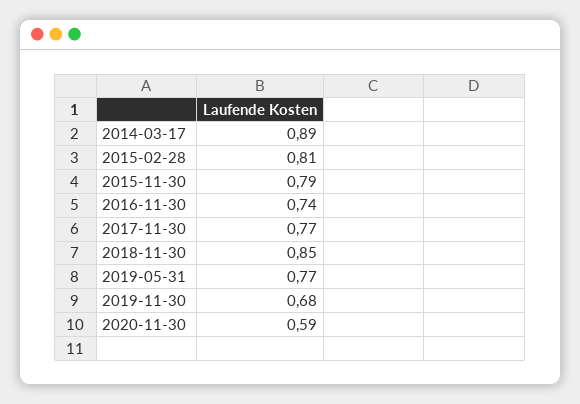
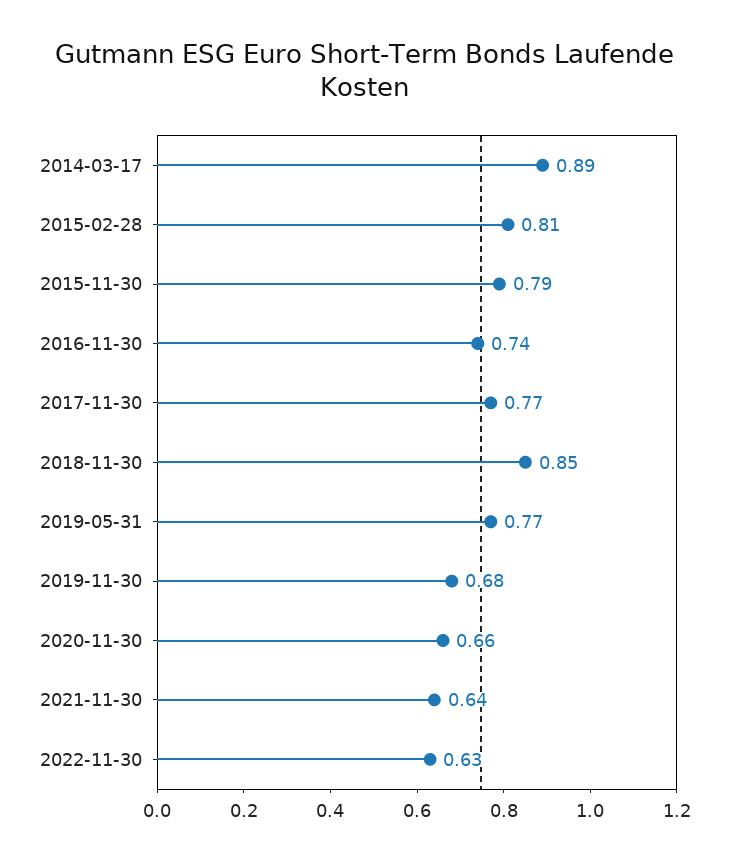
2020-11-30: 0.59 -> 0.66
2021-11-30: none -> 0.64
2022-11-30: none -> 0.63

